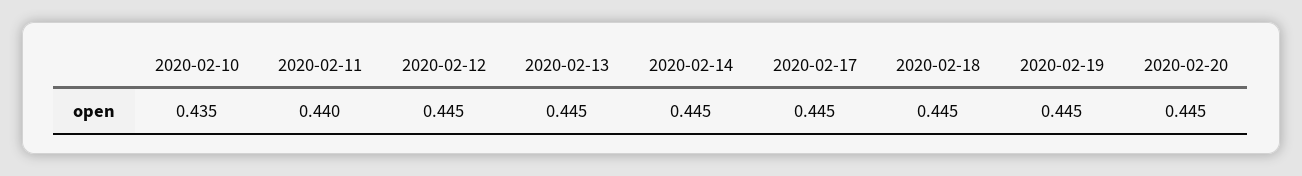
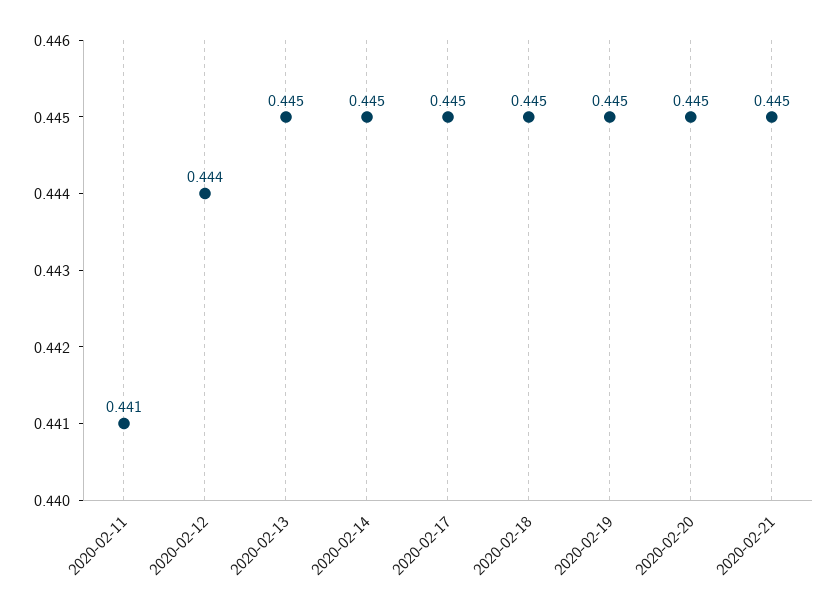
2020-02-10: 0.435 -> none
2020-02-11: 0.44 -> 0.441
2020-02-12: 0.445 -> 0.444
2020-02-21: none -> 0.445

